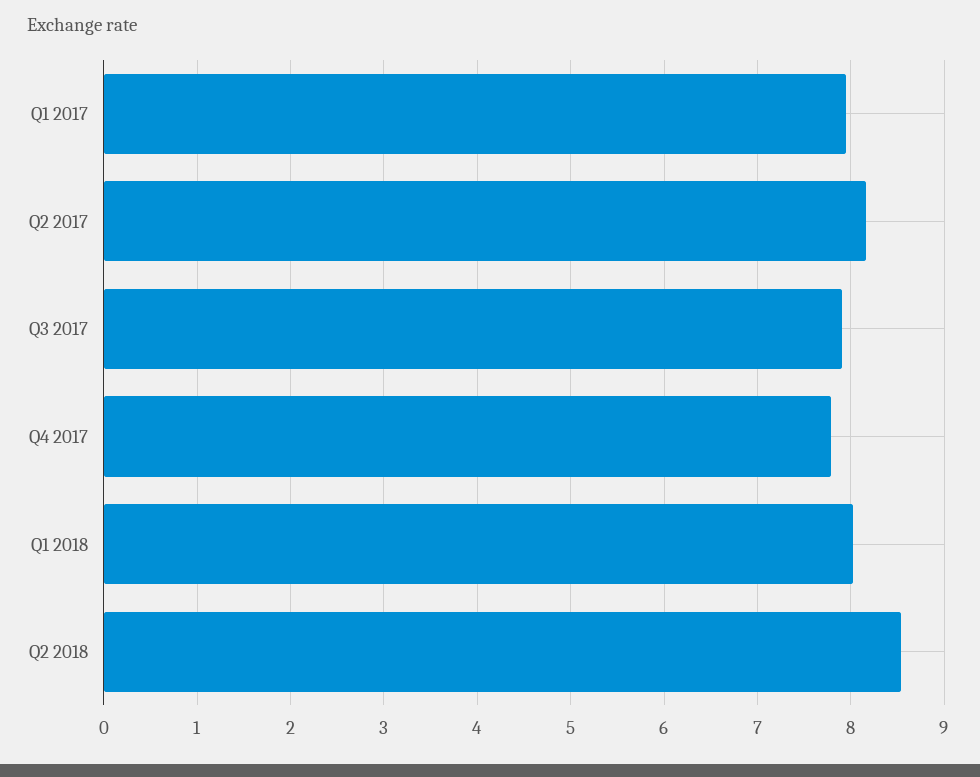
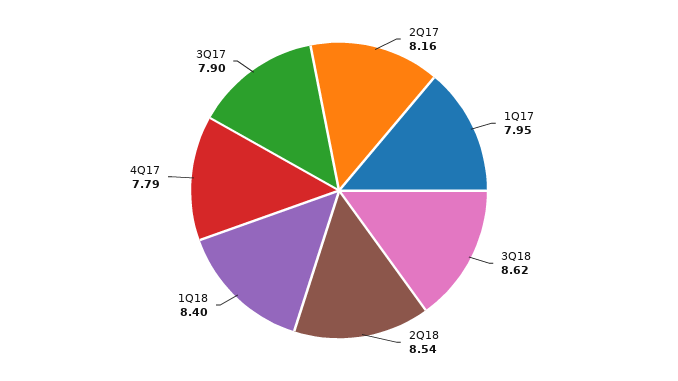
Q1 2018: 8 -> 8.4
3Q18: none -> 8.62

